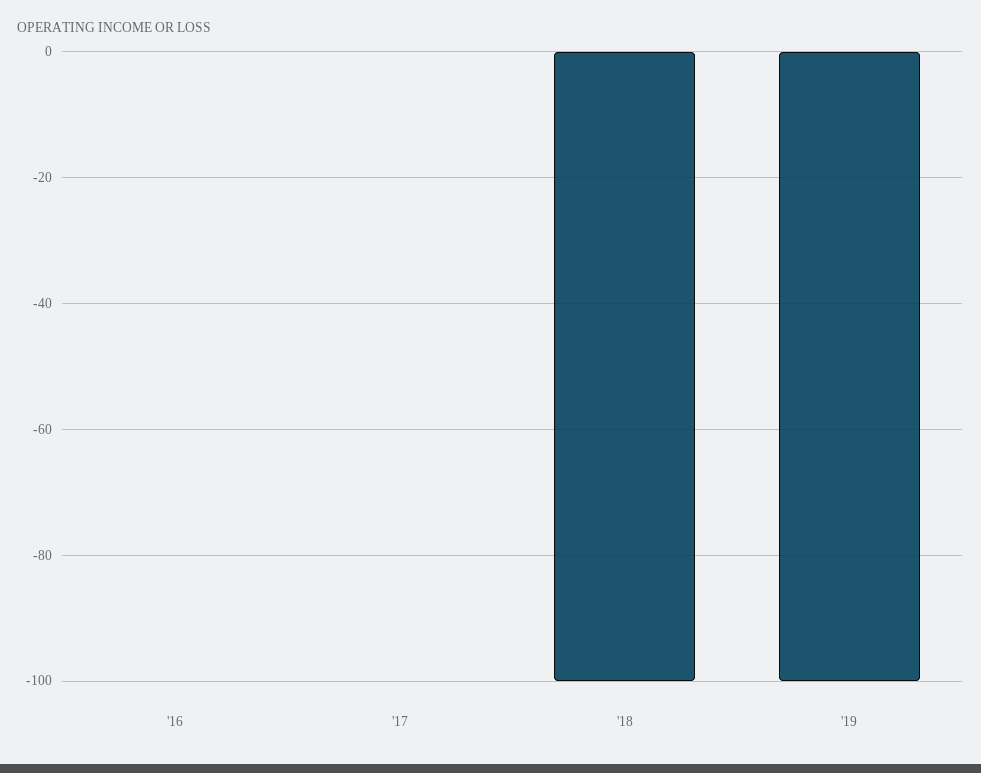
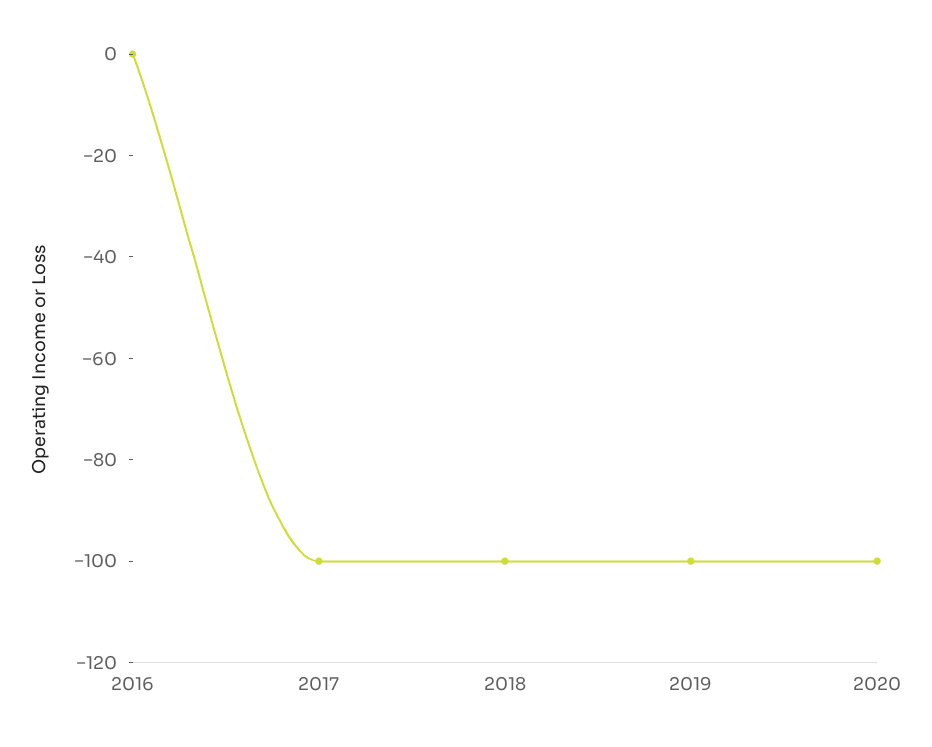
'17: 0 -> -100
2020: none -> -100

